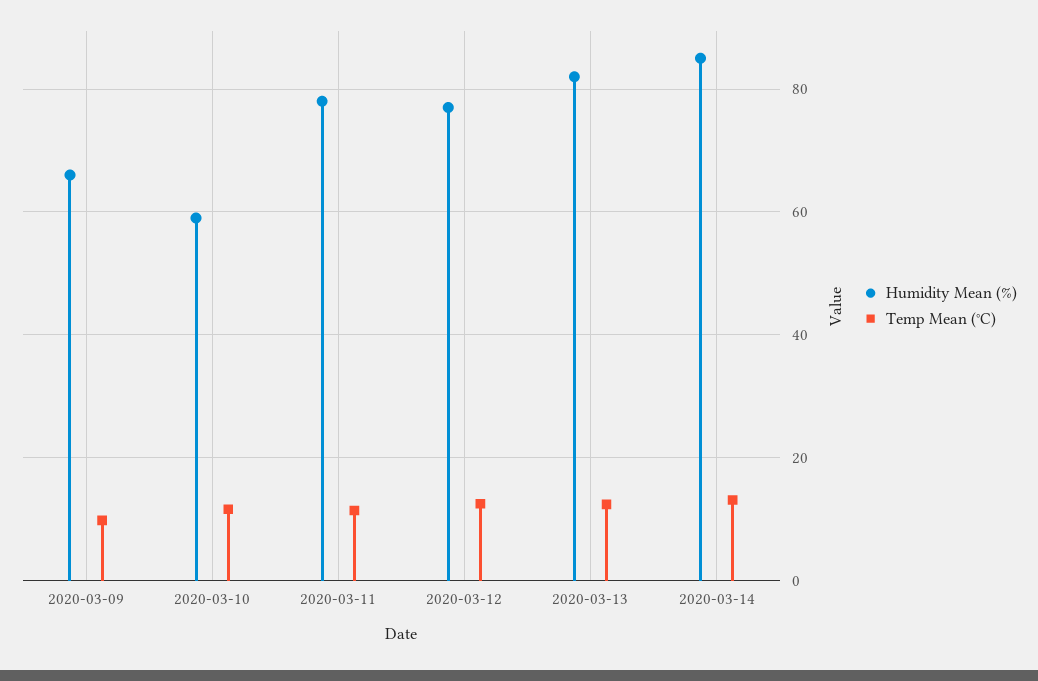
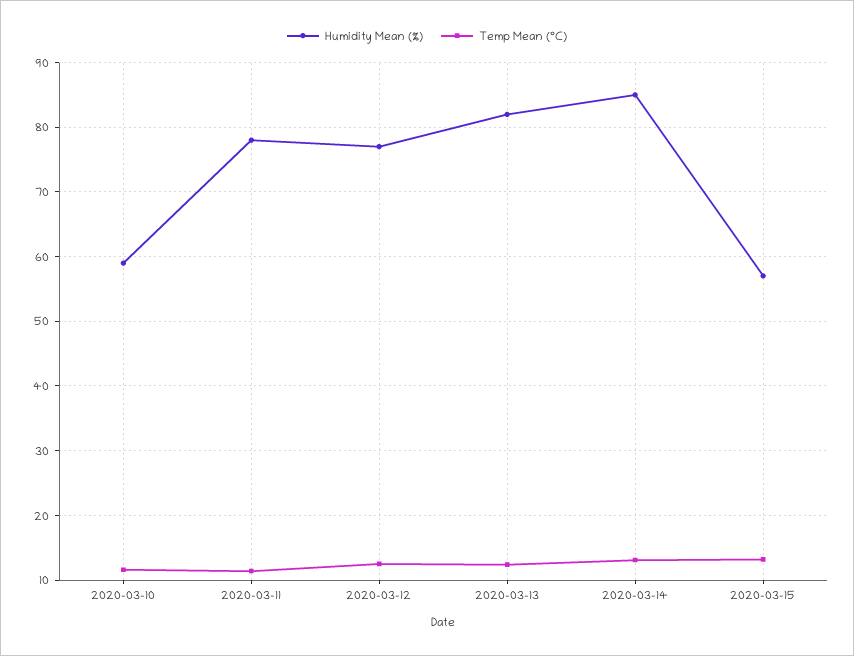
Humidity Mean (%), 2020-03-09: 66 -> none
Temp Mean (°C), 2020-03-09: 10 -> none
Humidity Mean (%), 2020-03-15: none -> 57
Temp Mean (°C), 2020-03-15: none -> 13

